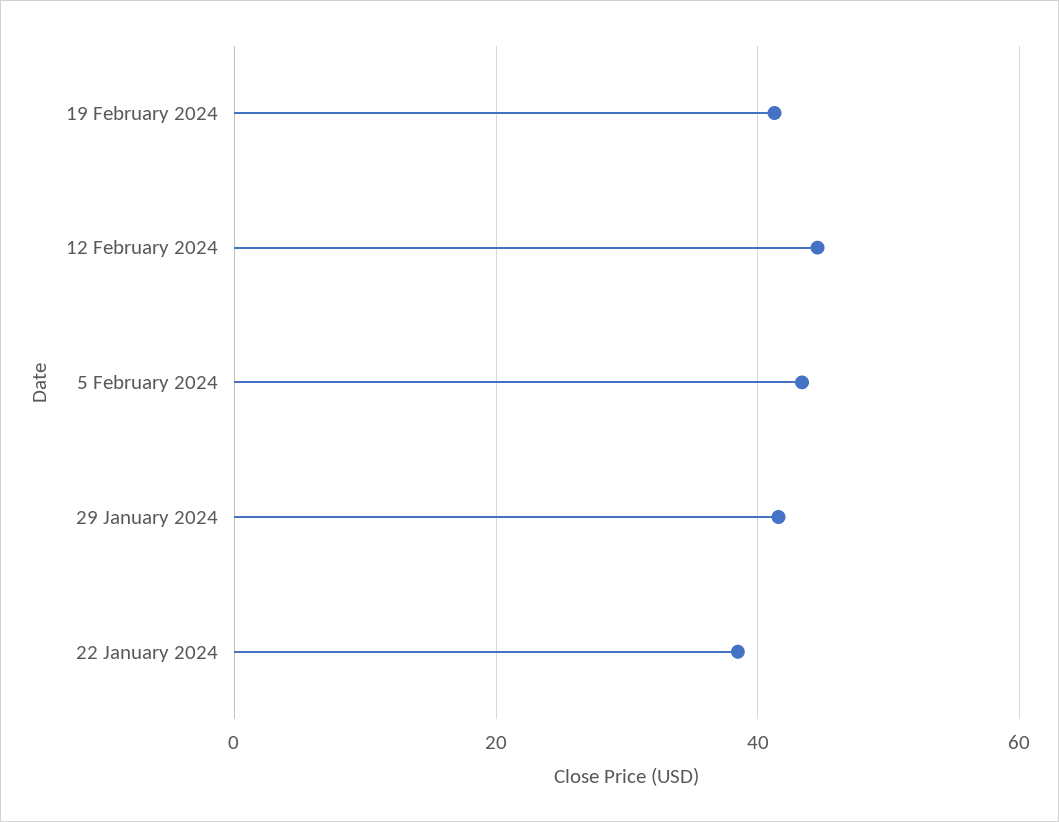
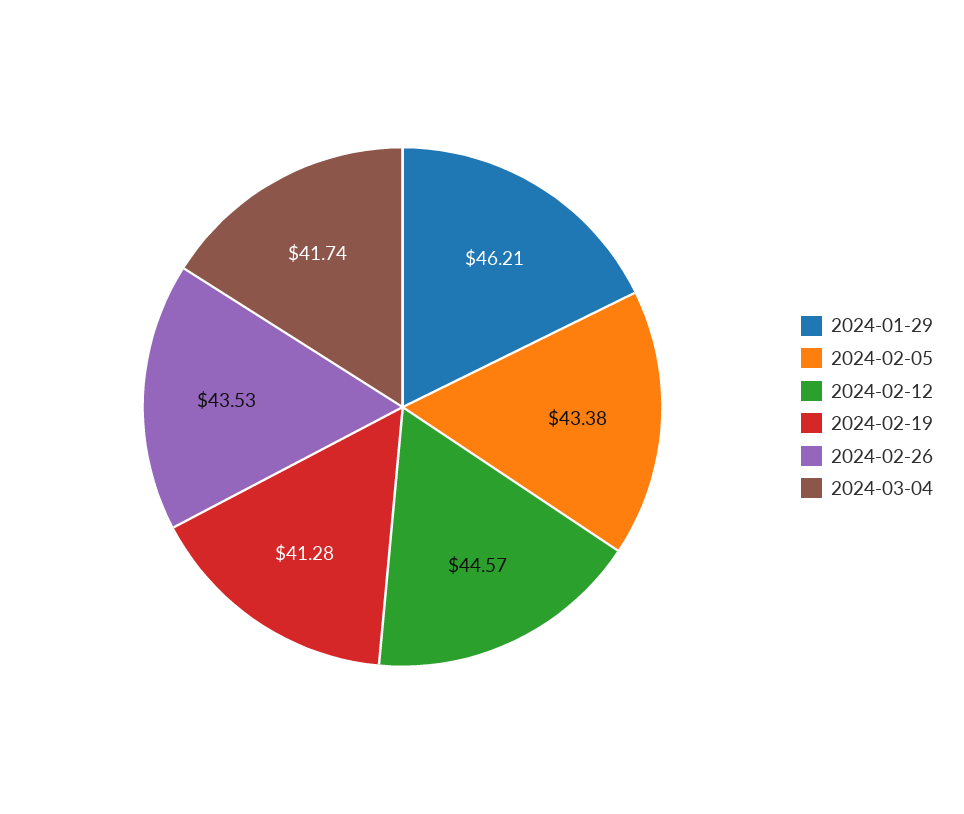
29 January 2024: 42 -> 46.21
22 January 2024: 38 -> none
2024-02-26: none -> 43.53
2024-03-04: none -> 41.74

